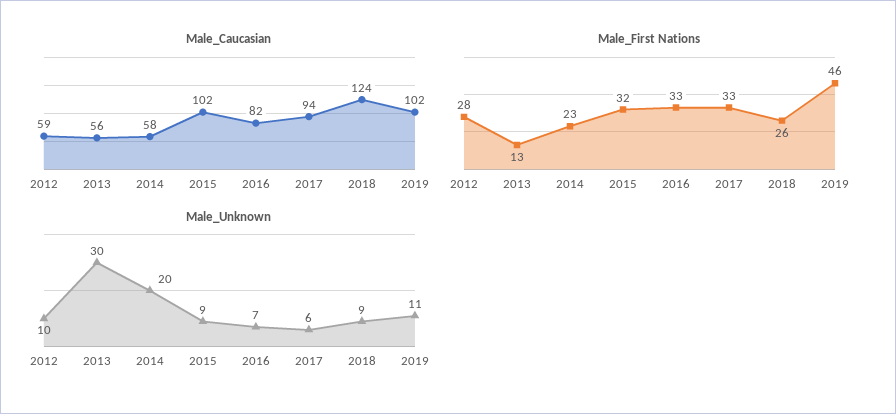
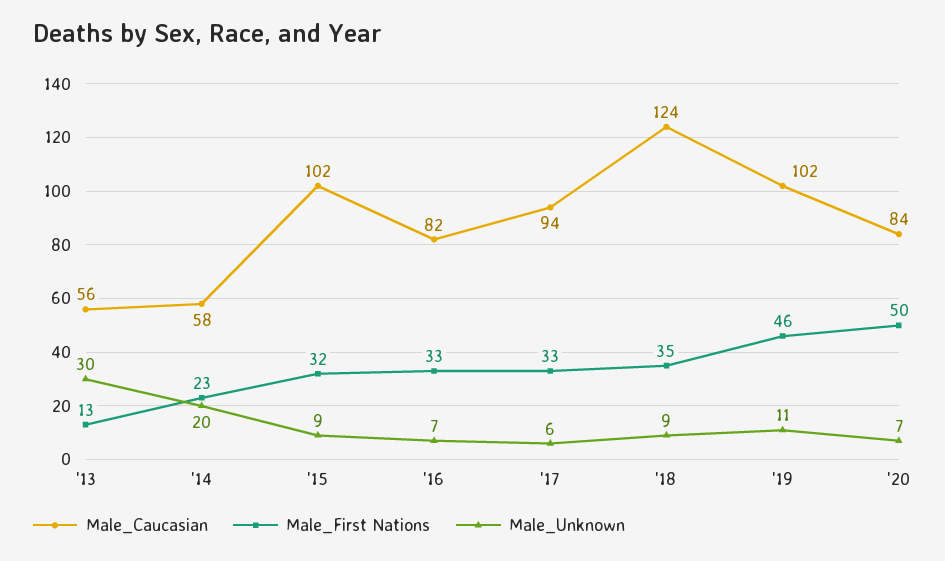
Male_Caucasian, 2012: 59 -> none
Male_First Nations, 2012: 28 -> none
Male_First Nations, 2018: 26 -> 35
Male_Unknown, 2012: 10 -> none
Male_Caucasian, '20: none -> 84
Male_First Nations, '20: none -> 50
Male_Unknown, '20: none -> 7

